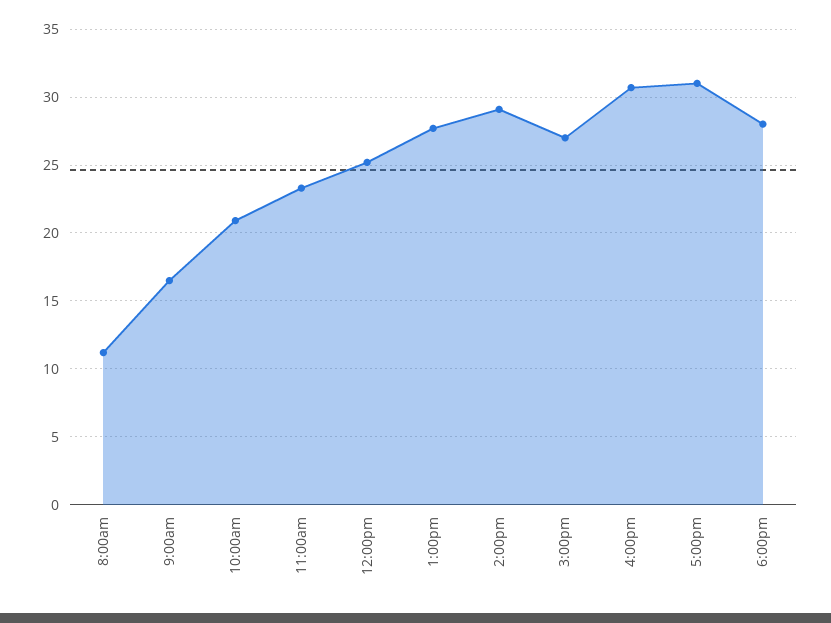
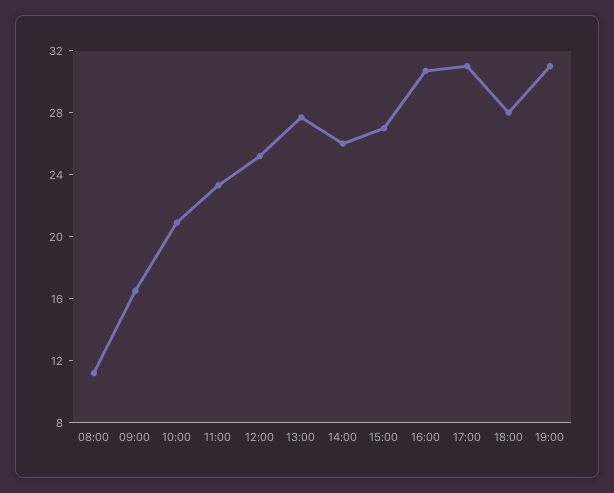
2:00pm: 29 -> 26
19:00: none -> 31

